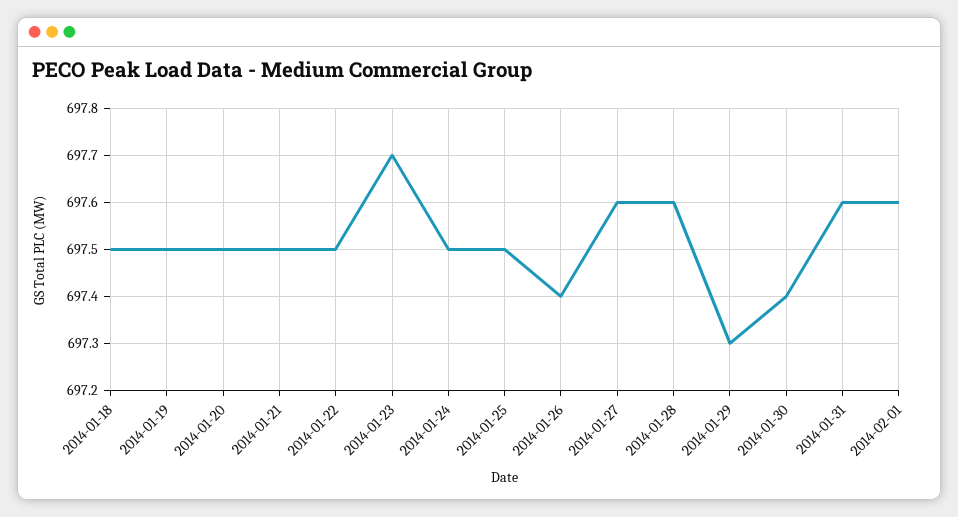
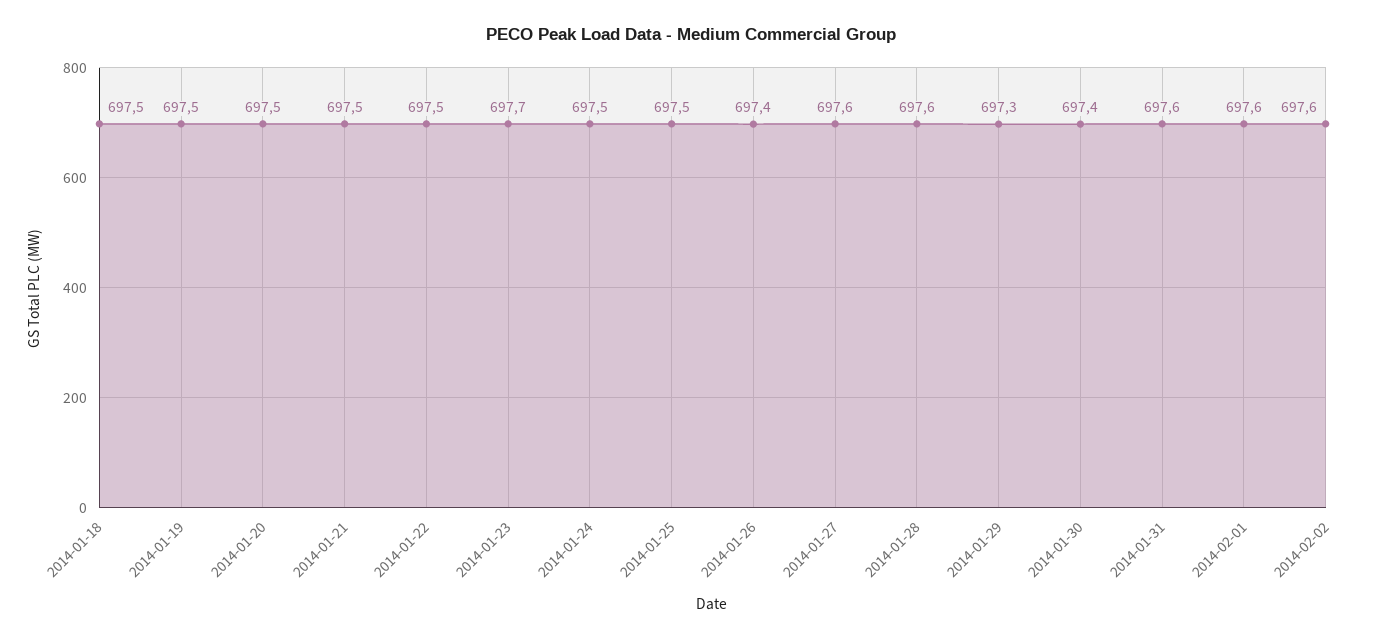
2014-02-02: none -> 697.6

